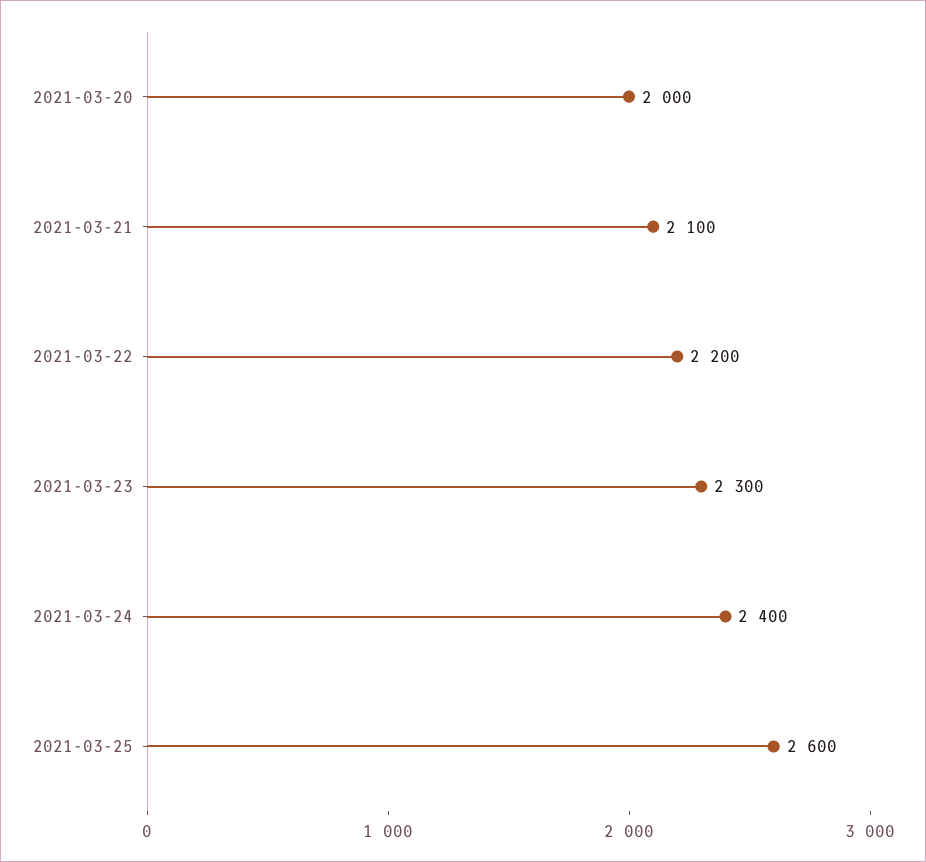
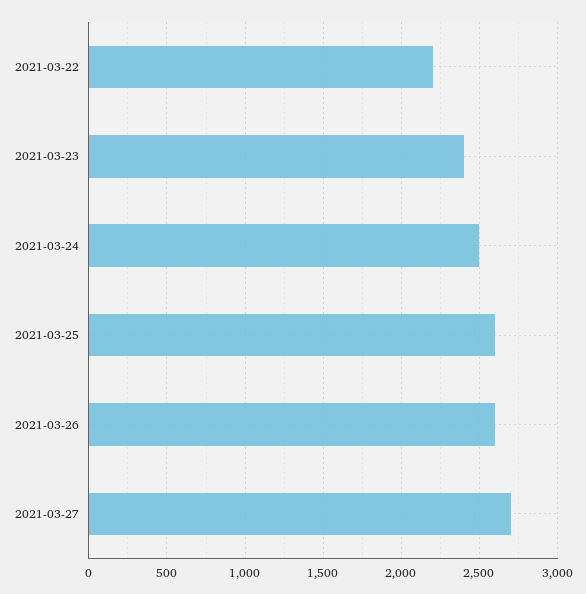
2021-03-20: 2000 -> none
2021-03-21: 2100 -> none
2021-03-23: 2300 -> 2400
2021-03-24: 2400 -> 2500
2021-03-26: none -> 2600
2021-03-27: none -> 2700

